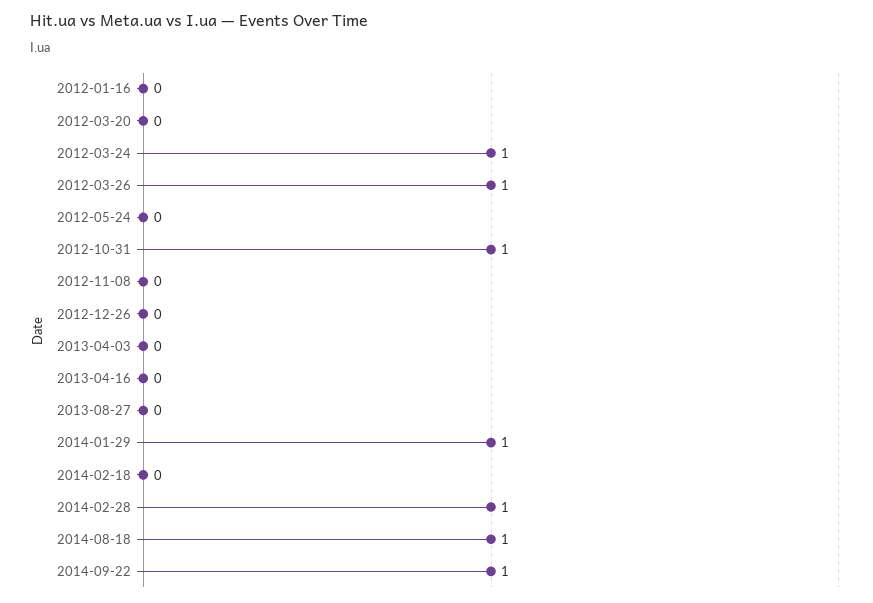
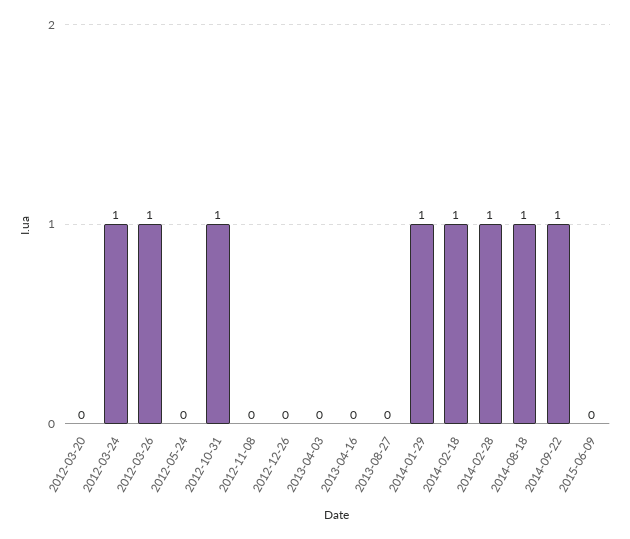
2012-01-16: 0 -> none
2014-02-18: 0 -> 1
2015-06-09: none -> 0

